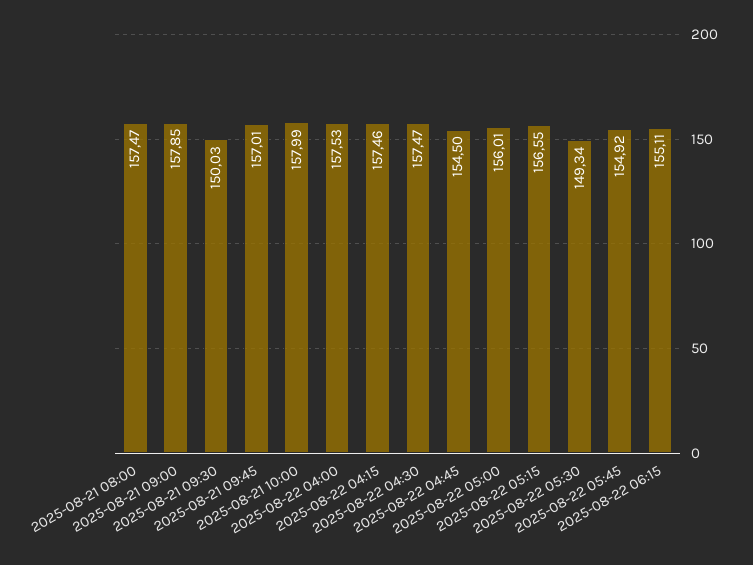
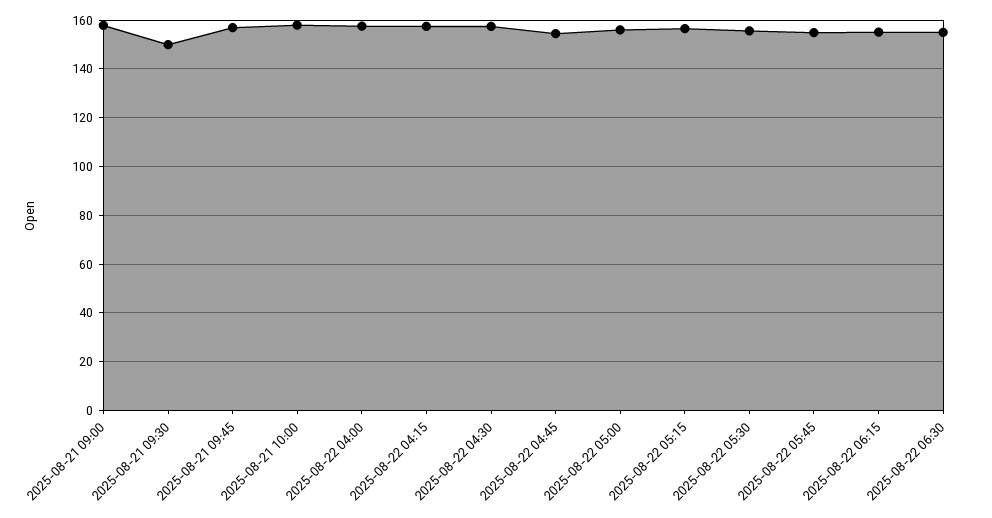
2025-08-21 08:00: 157.47 -> none
2025-08-22 05:30: 149.34 -> 155
2025-08-22 06:30: none -> 155

